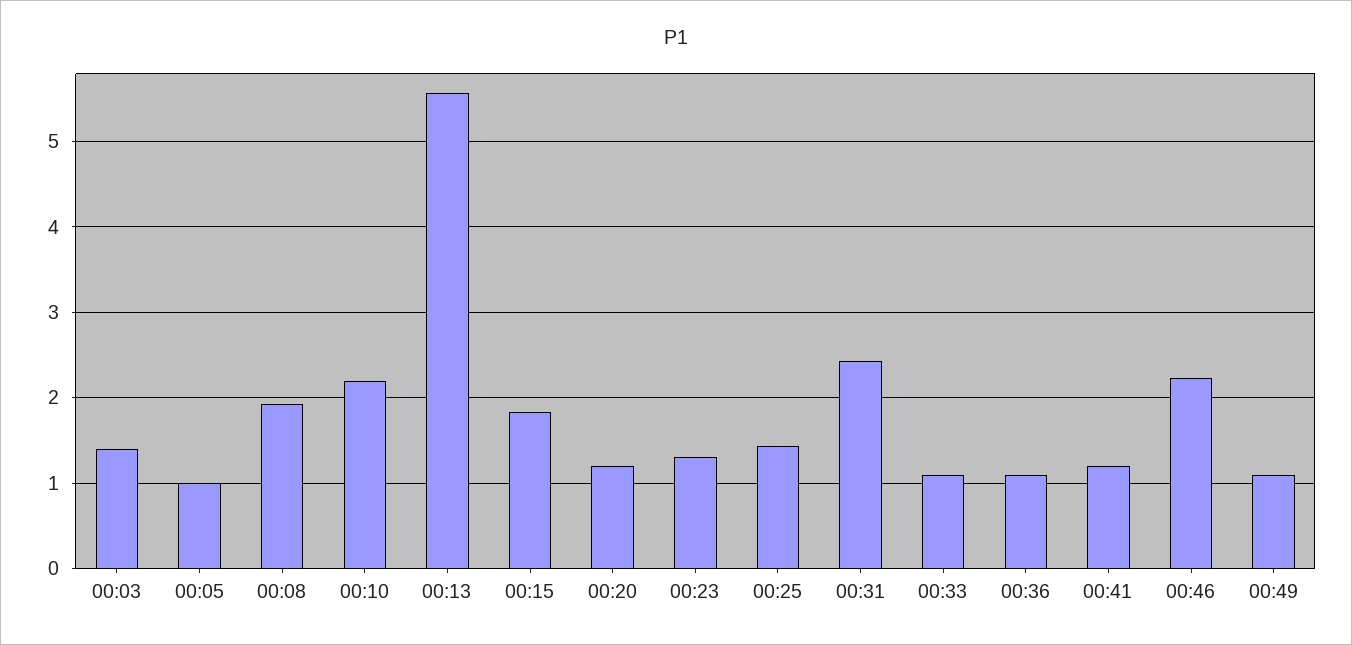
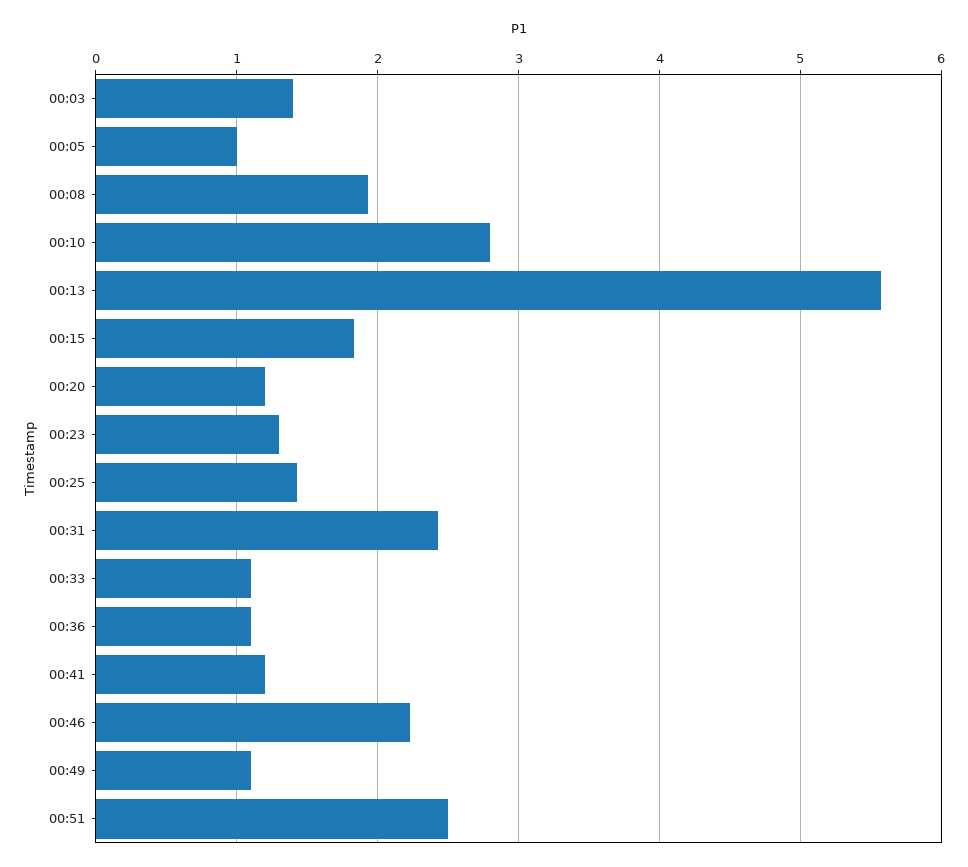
00:10: 2.2 -> 2.8
00:51: none -> 2.5

